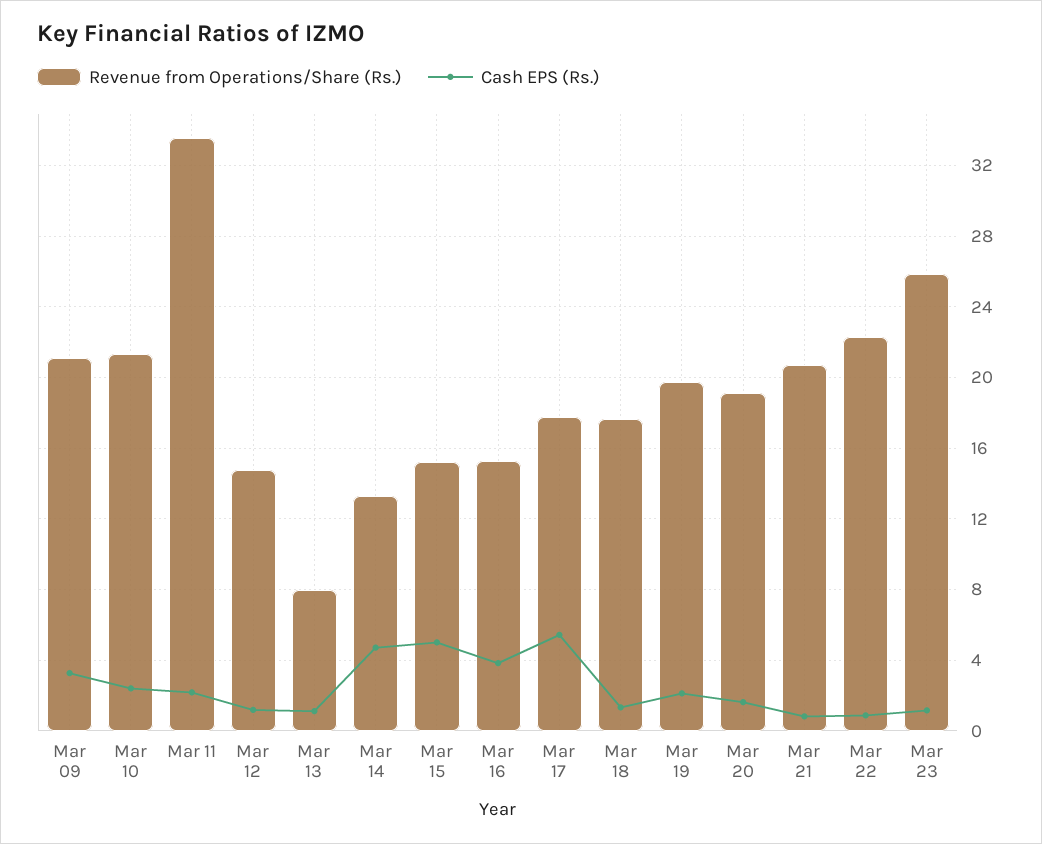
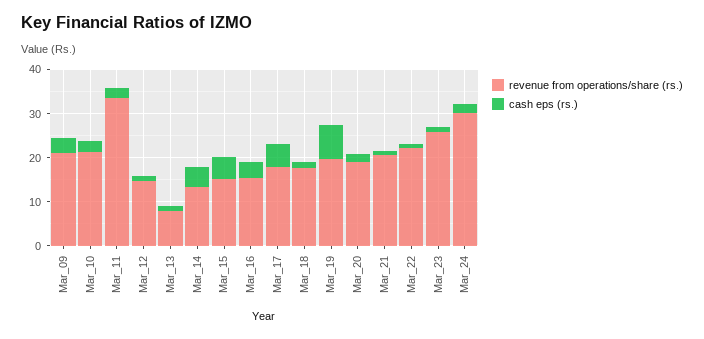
Cash EPS (Rs.), Mar 19: 2 -> 8
Revenue from Operations/Share (Rs.), Mar_24: none -> 30
Cash EPS (Rs.), Mar_24: none -> 2

